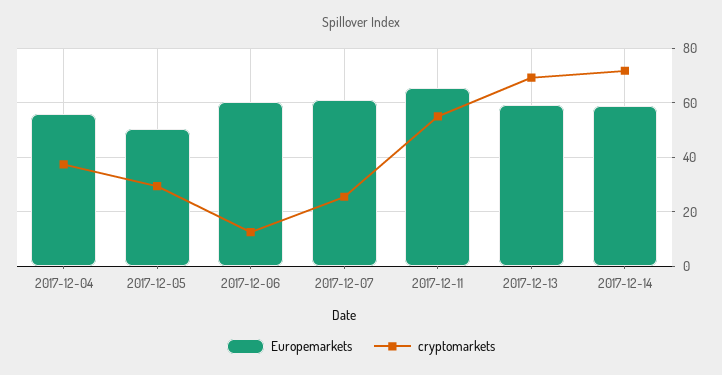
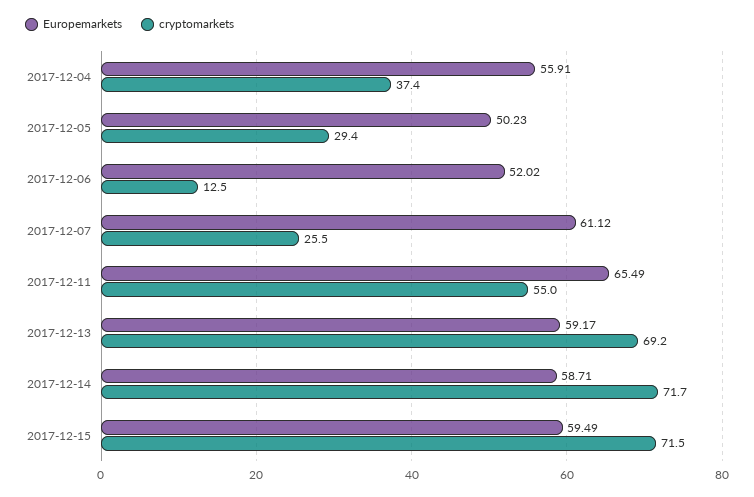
Europemarkets, 2017-12-06: 60 -> 52.02
Europemarkets, 2017-12-15: none -> 59.49
cryptomarkets, 2017-12-15: none -> 71.5

